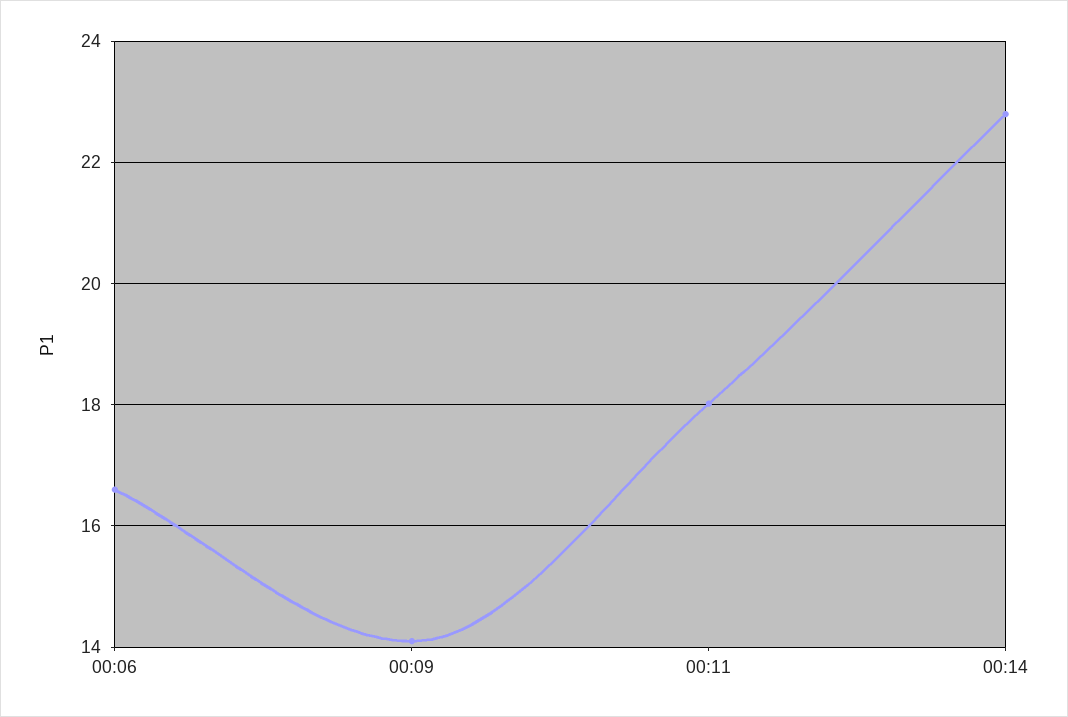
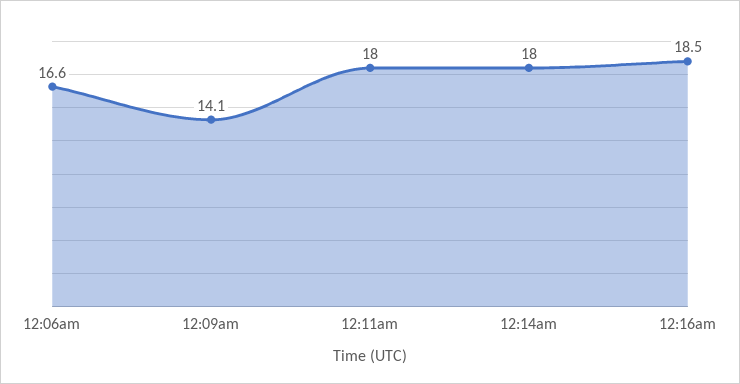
00:14: 22.8 -> 18
12:16am: none -> 18.5

